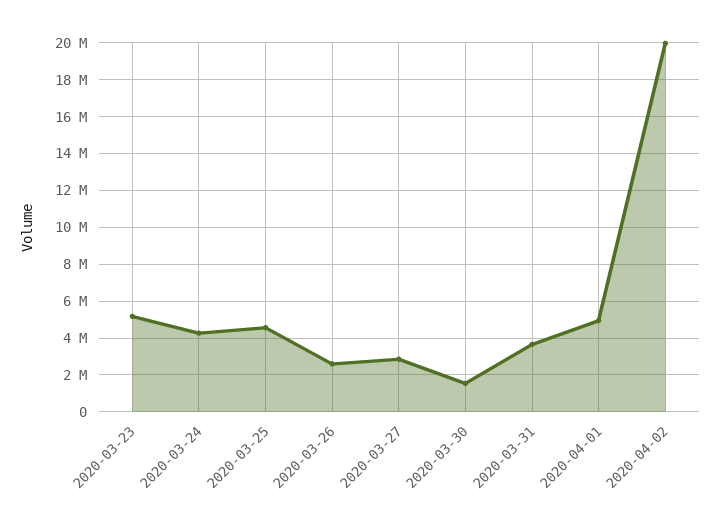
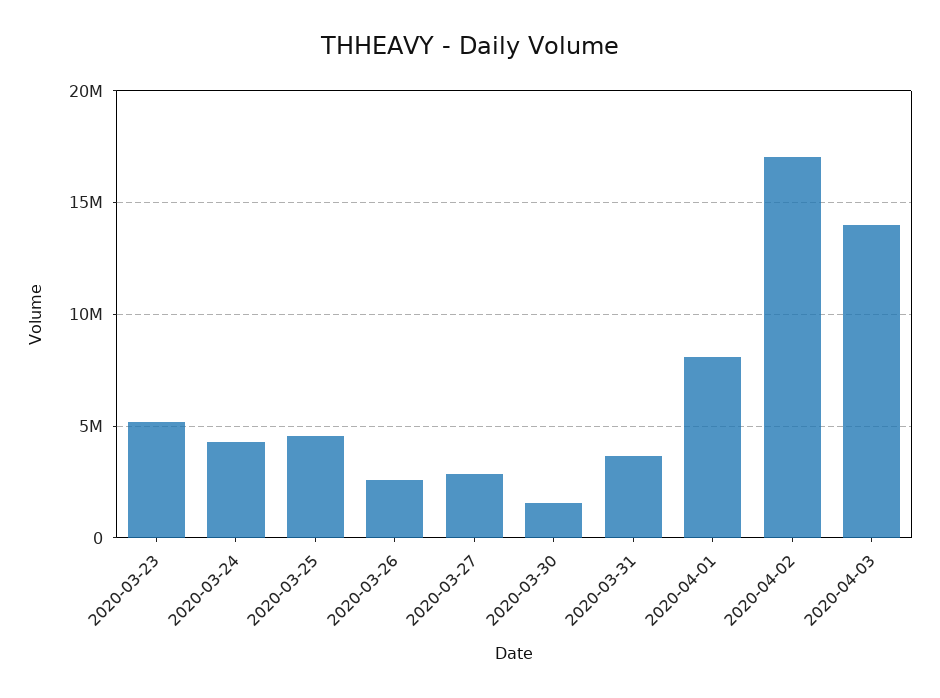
2020-04-01: 5000000 -> 8000000
2020-04-02: 20000000 -> 17000000
2020-04-03: none -> 14000000

